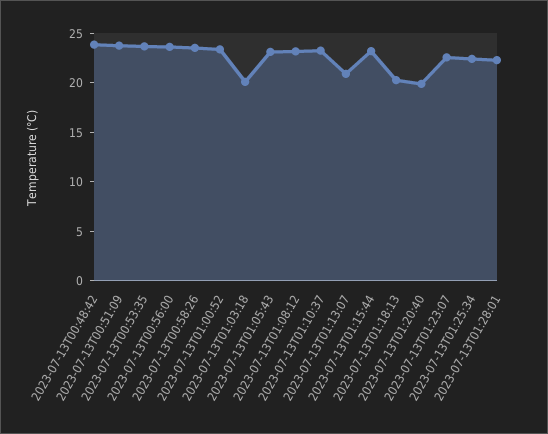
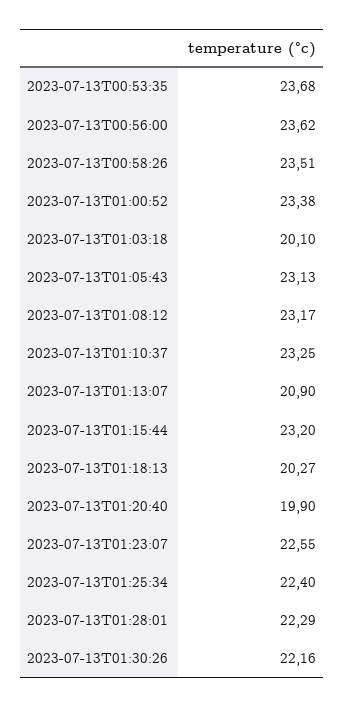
2023-07-13T00:48:42: 24 -> none
2023-07-13T00:51:09: 24 -> none
2023-07-13T01:30:26: none -> 22.16

